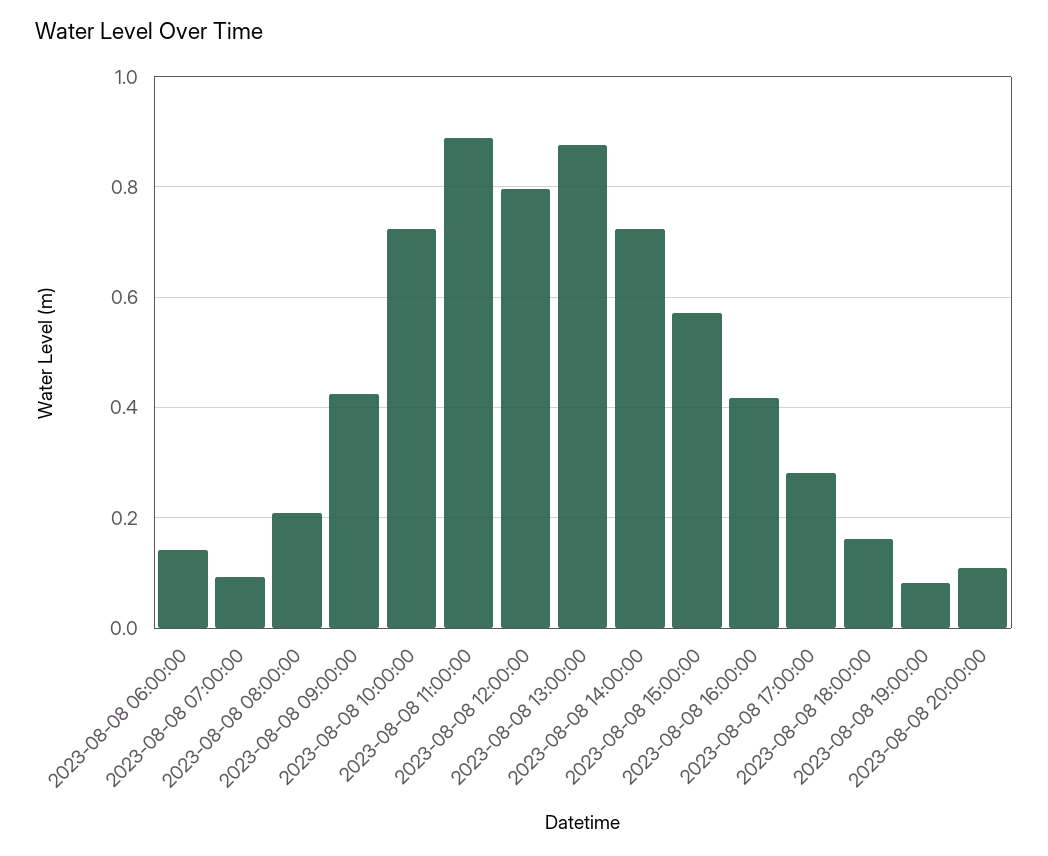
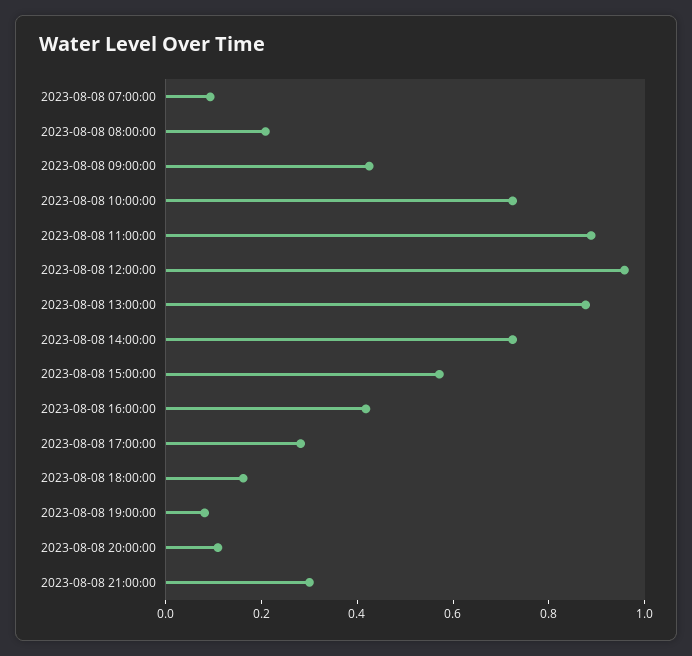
2023-08-08 06:00:00: 0.14 -> none
2023-08-08 12:00:00: 0.8 -> 0.95
2023-08-08 21:00:00: none -> 0.3

